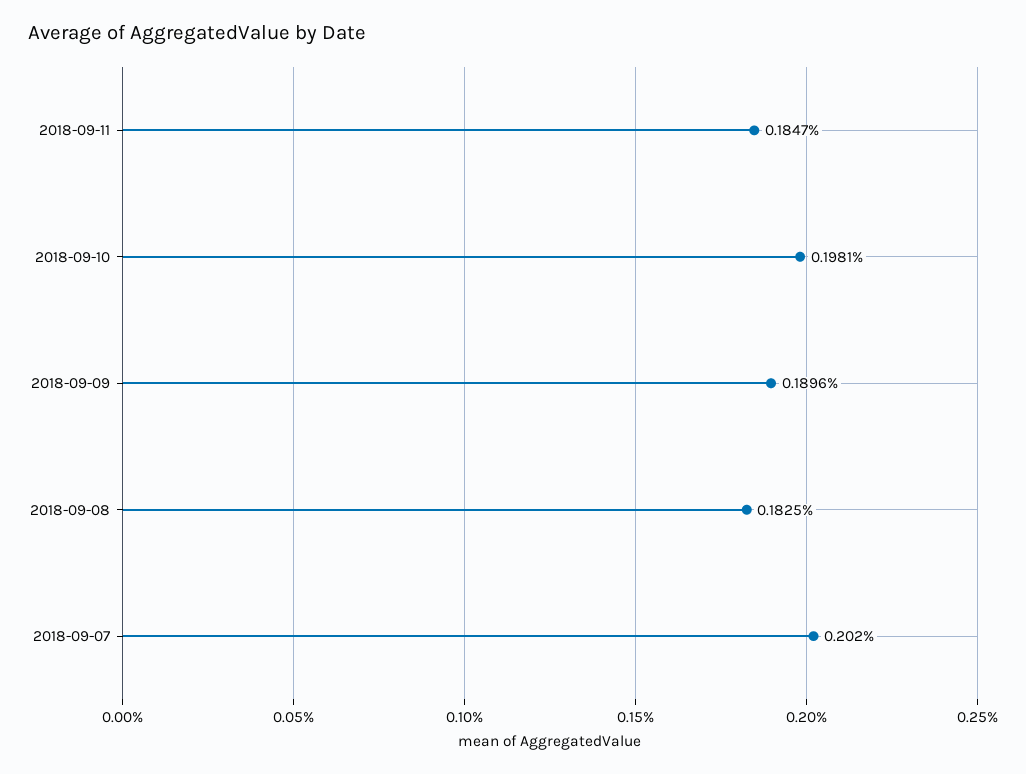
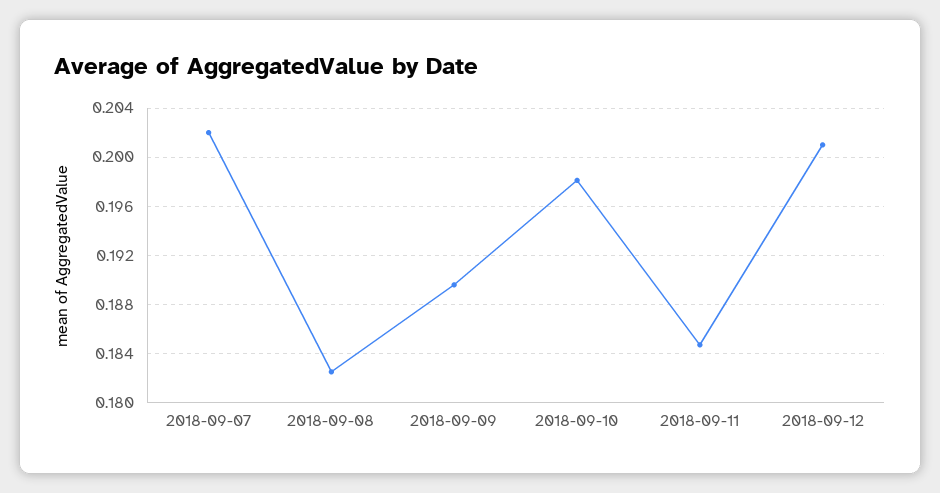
2018-09-12: none -> 0.201

